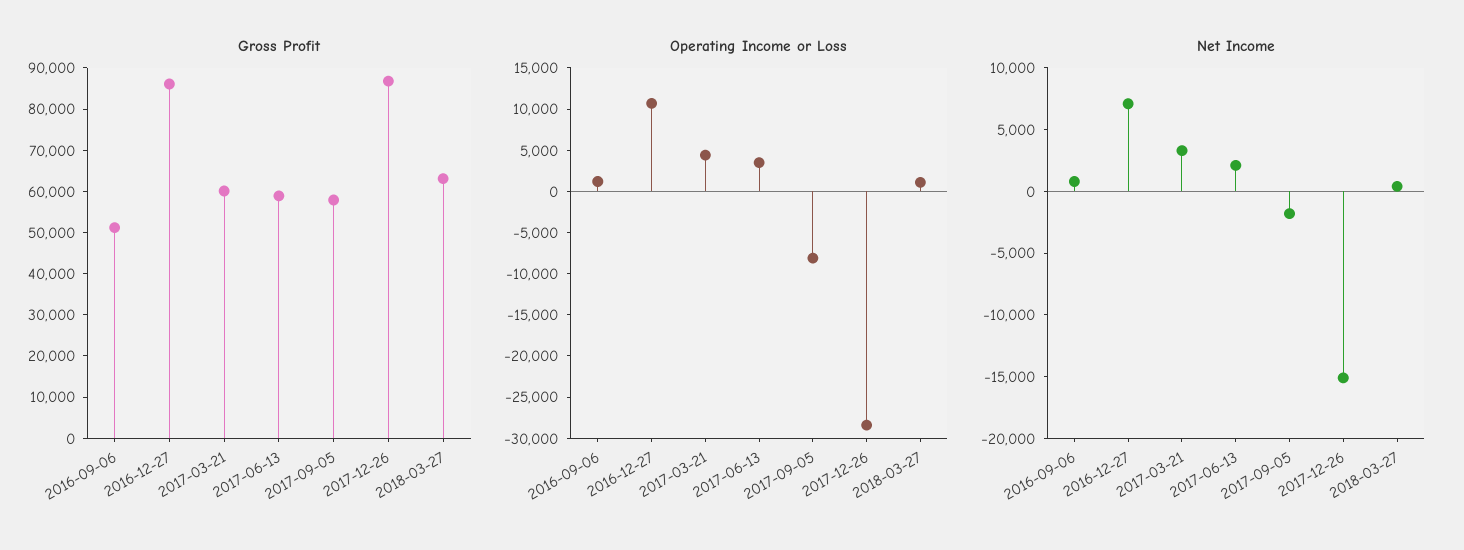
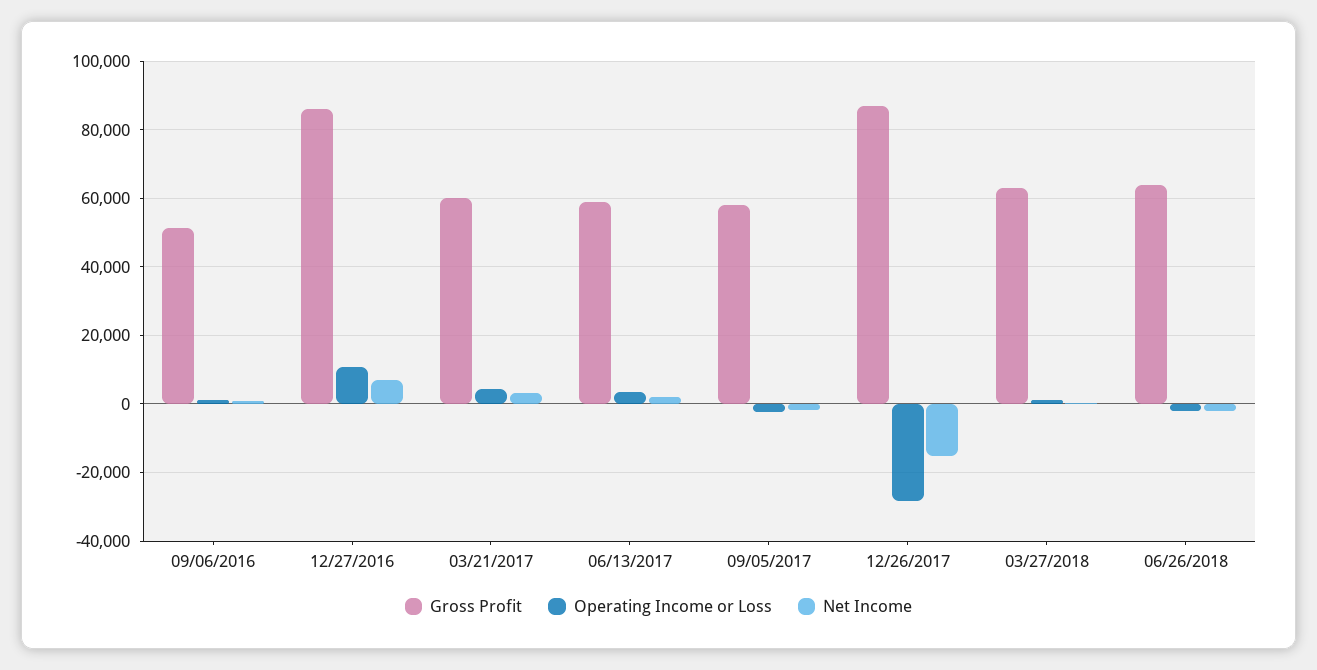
Operating Income or Loss, 2017-09-05: -8000 -> -2000
Gross Profit, 06/26/2018: none -> 64000
Operating Income or Loss, 06/26/2018: none -> -2000
Net Income, 06/26/2018: none -> -2000

